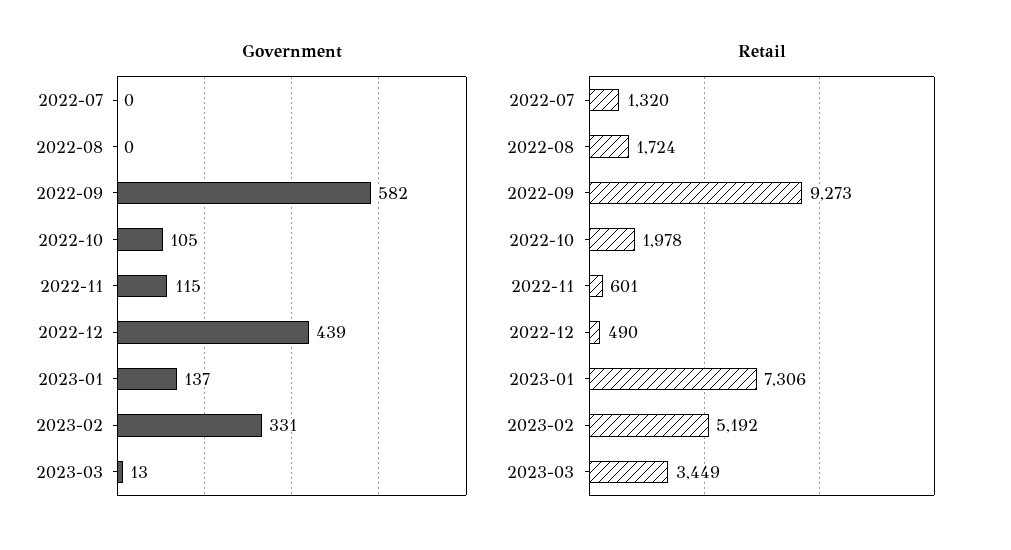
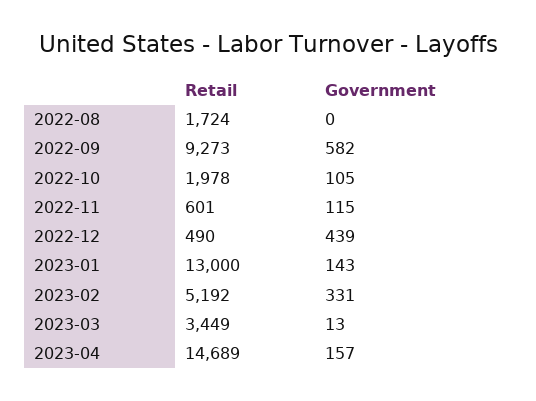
Government, 2022-07: 0 -> none
Government, 2023-01: 137 -> 143
Retail, 2022-07: 1320 -> none
Retail, 2023-01: 7306 -> 13000
Retail, 2023-04: none -> 14689
Government, 2023-04: none -> 157

